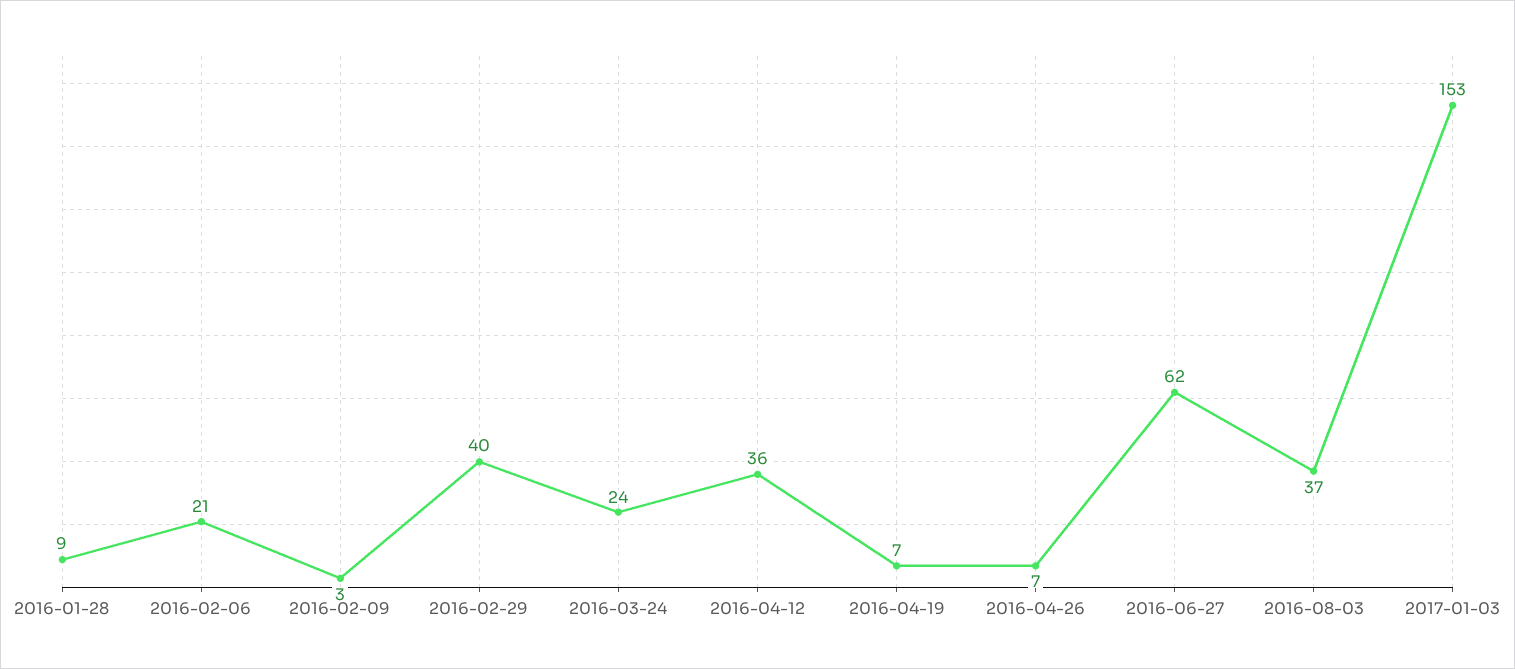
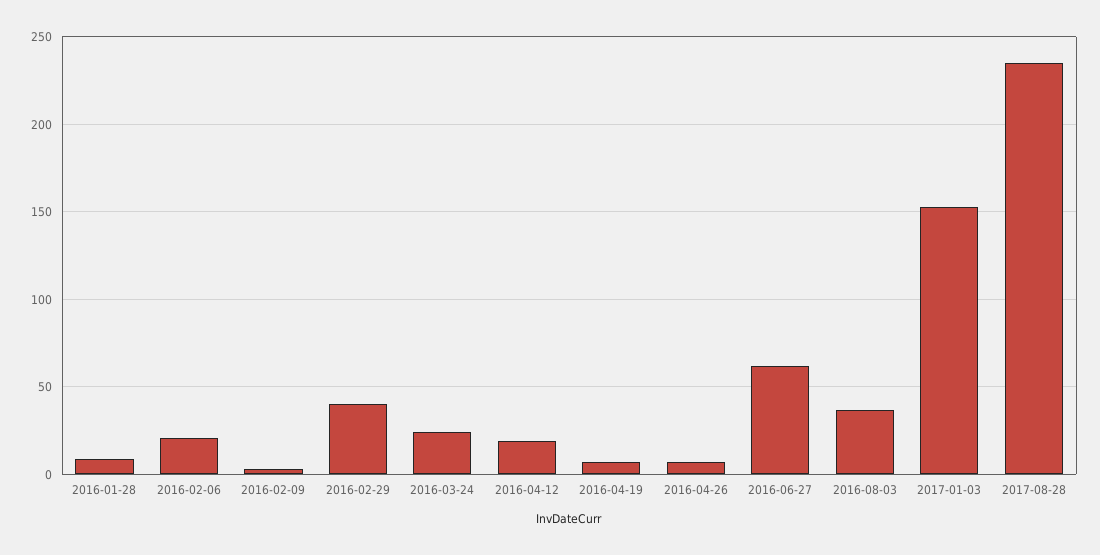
2016-04-12: 36 -> 20
2017-08-28: none -> 235

